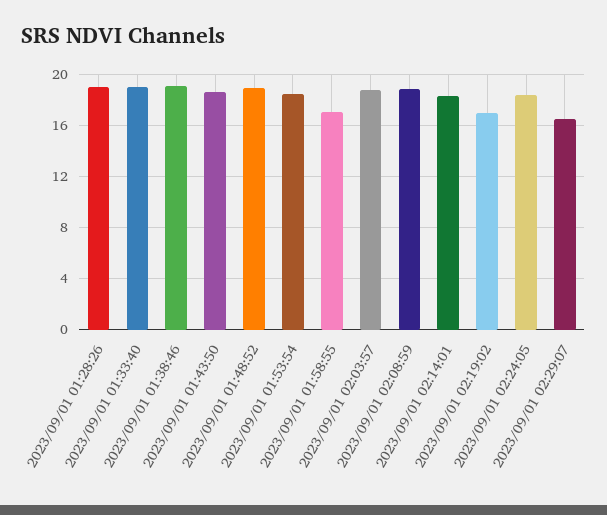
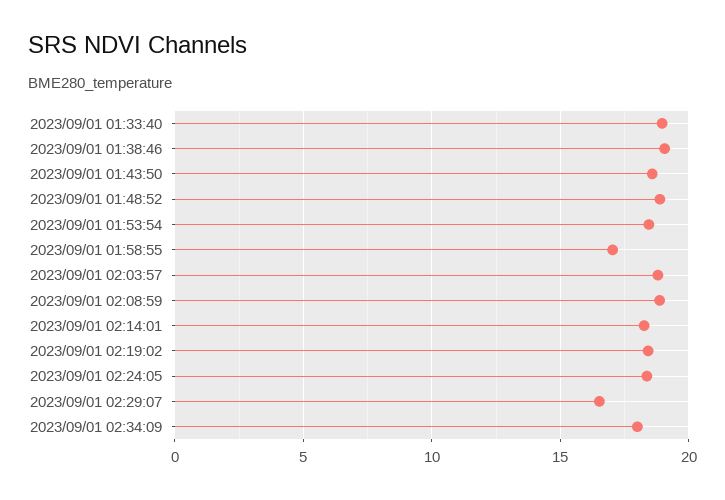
2023/09/01 01:28:26: 19 -> none
2023/09/01 02:19:02: 17 -> 18.5
2023/09/01 02:34:09: none -> 18

